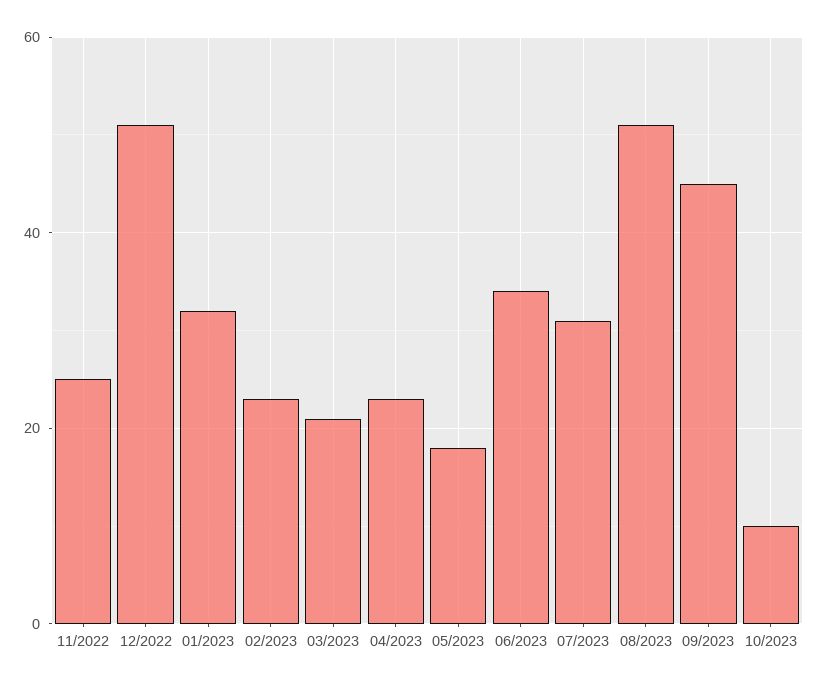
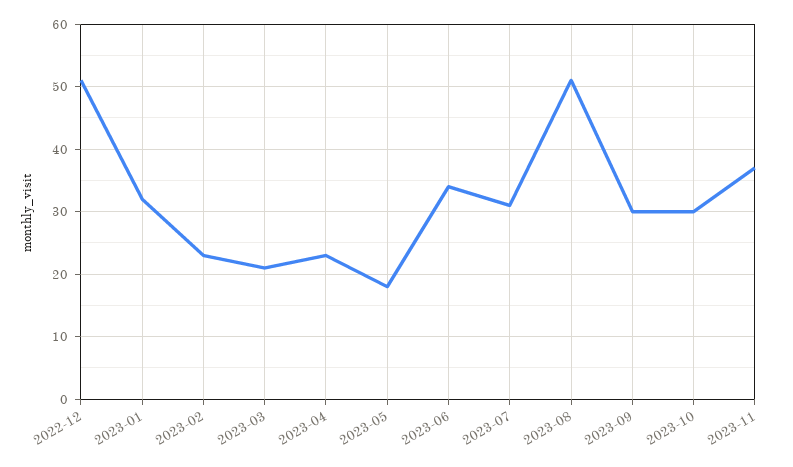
11/2022: 25 -> none
09/2023: 45 -> 30
10/2023: 10 -> 30
2023-11: none -> 37

